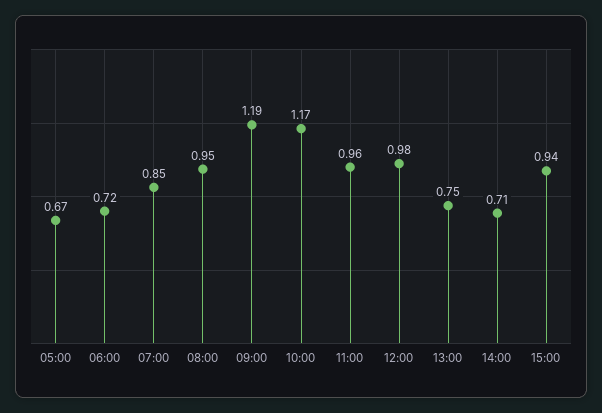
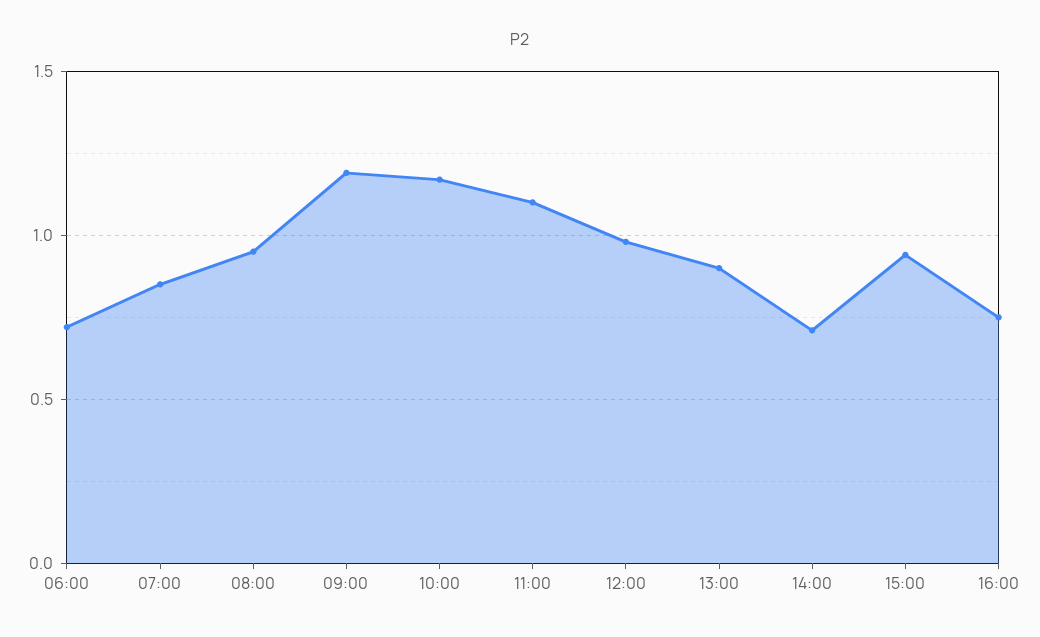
05:00: 0.67 -> none
11:00: 0.96 -> 1.1
13:00: 0.75 -> 0.9
16:00: none -> 0.75

